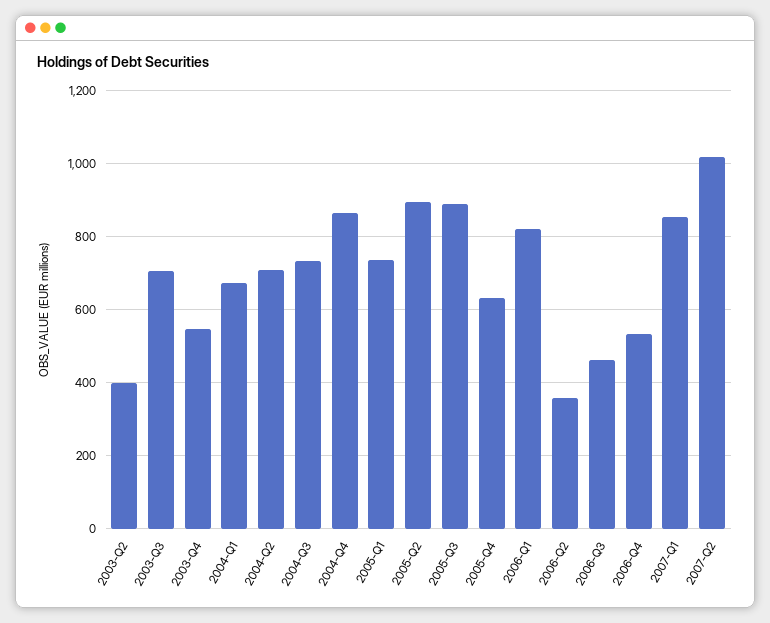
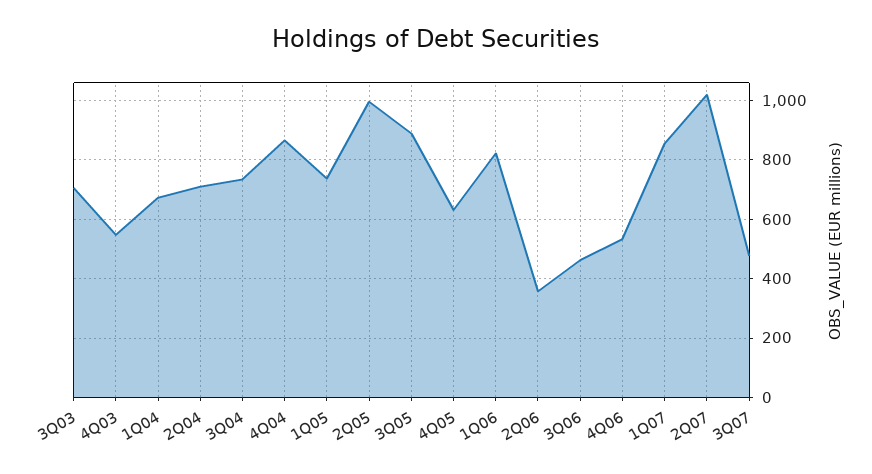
2003-Q2: 400 -> none
2005-Q2: 900 -> 1000
3Q07: none -> 475

